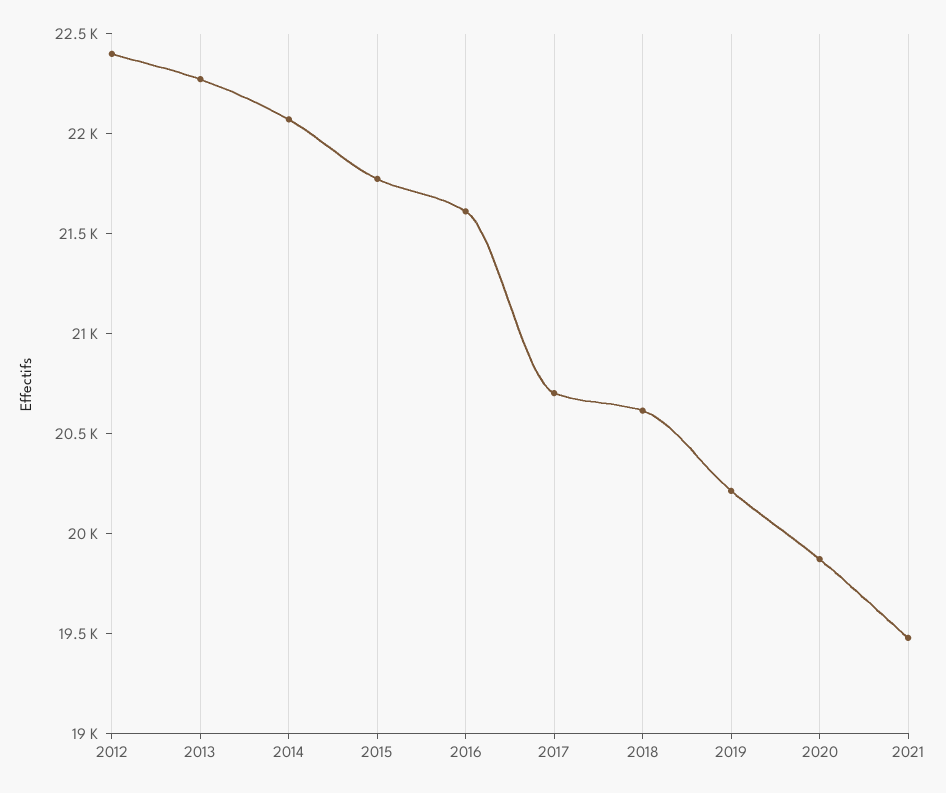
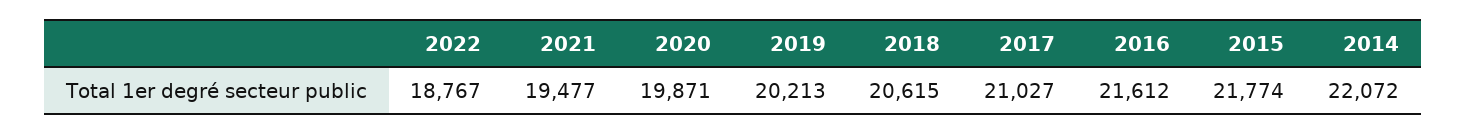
2012: 22400 -> none
2013: 22300 -> none
2017: 20700 -> 21027
2022: none -> 18767

